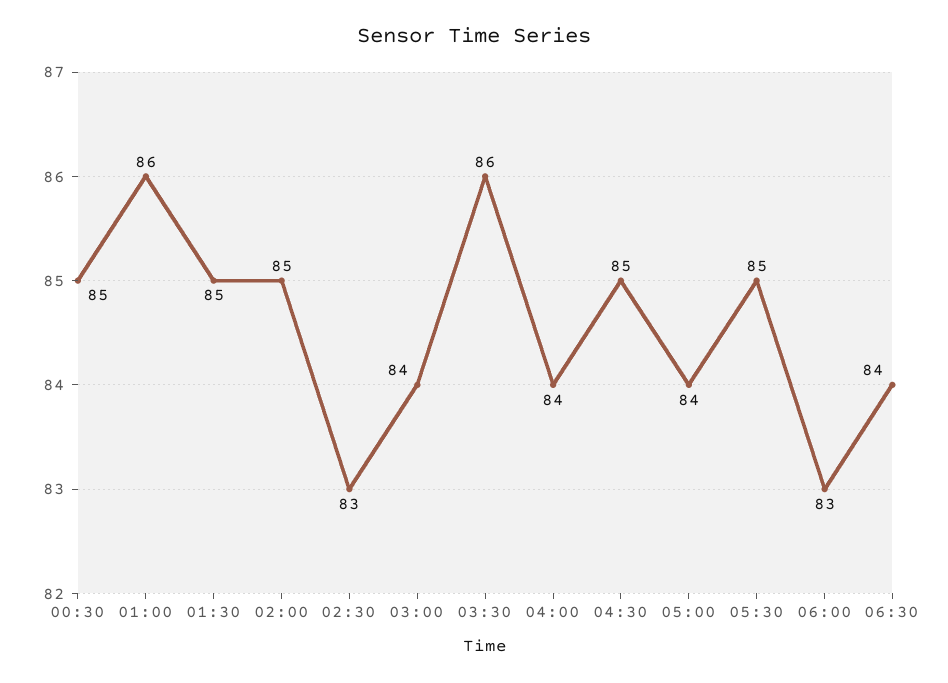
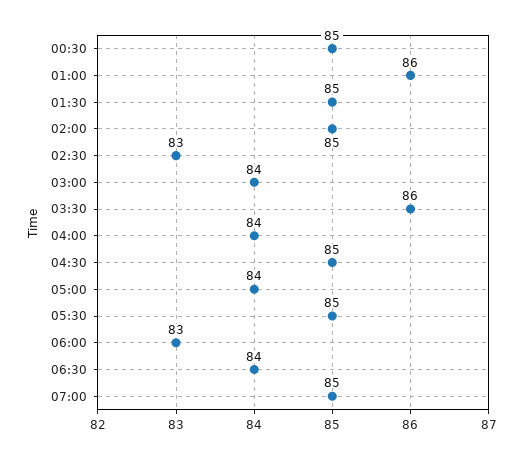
07:00: none -> 85

